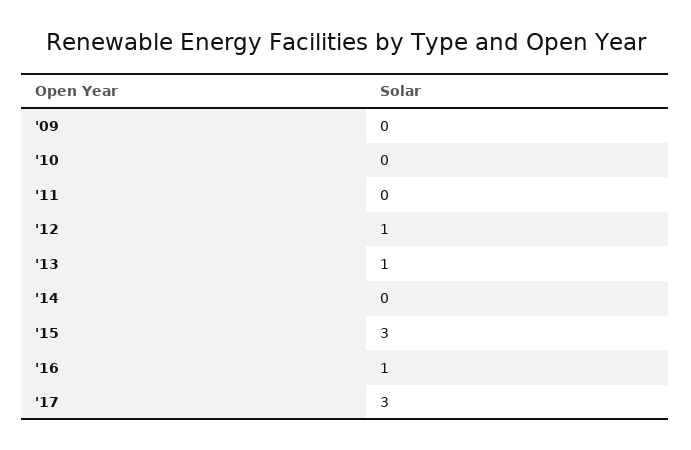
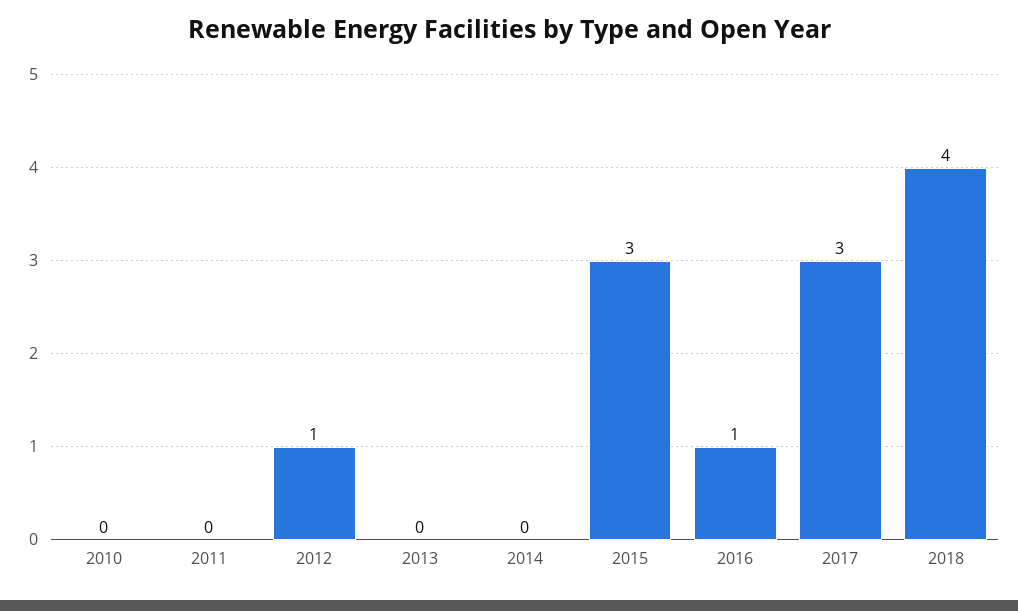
'09: 0 -> none
'13: 1 -> 0
2018: none -> 4

